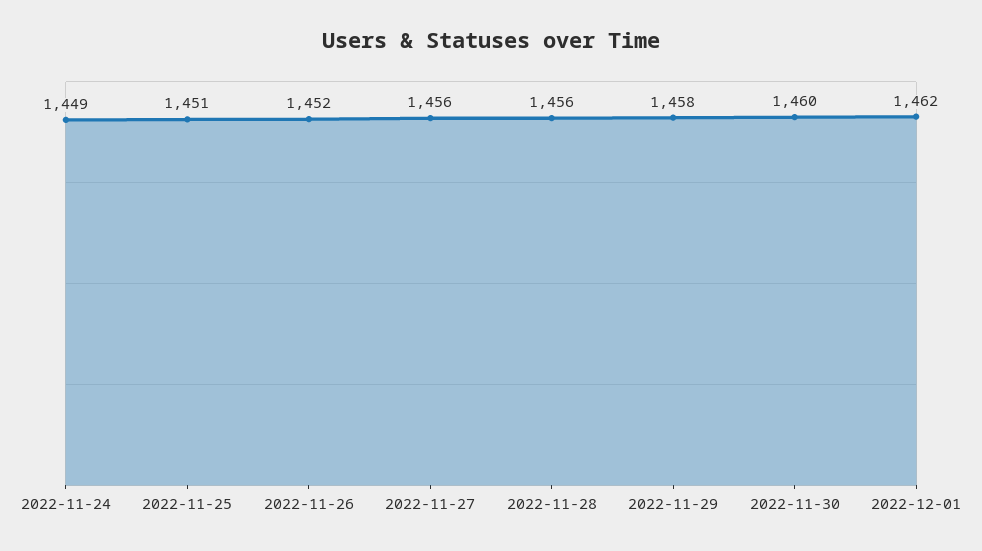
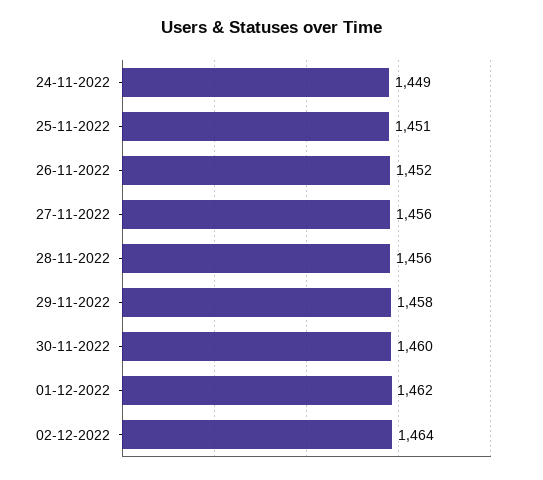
02-12-2022: none -> 1464

